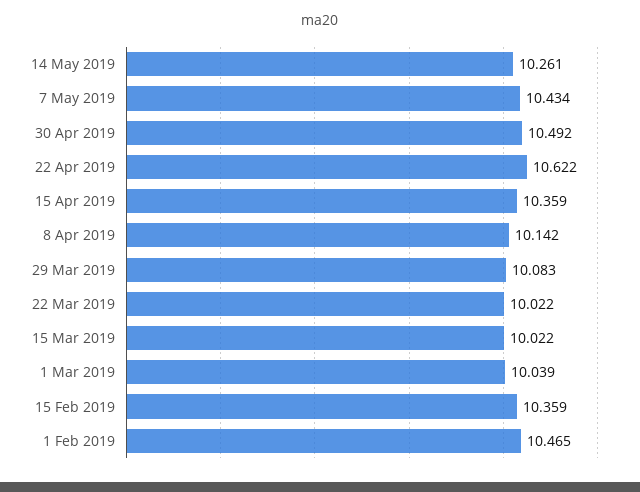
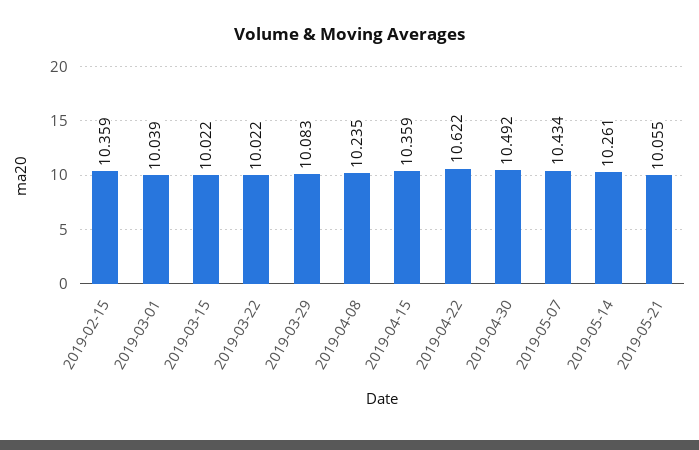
8 Apr 2019: 10.142 -> 10.235
1 Feb 2019: 10.465 -> none
2019-05-21: none -> 10.055

